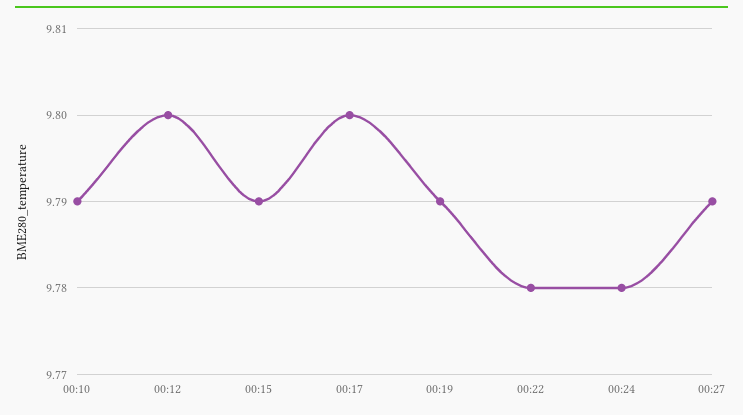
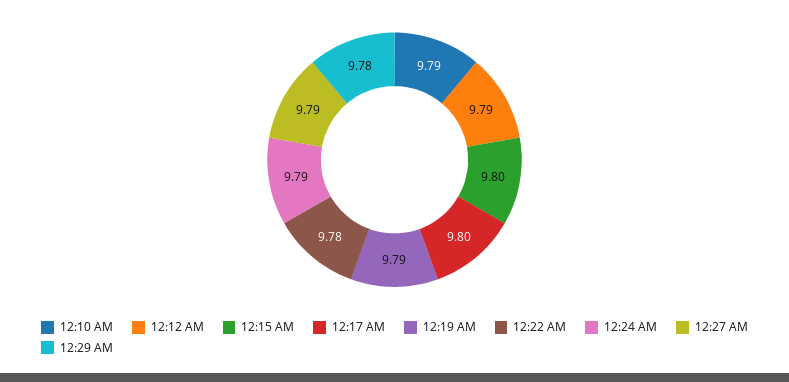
00:12: 9.8 -> 9.79
00:15: 9.79 -> 9.8
00:24: 9.78 -> 9.79
12:29 AM: none -> 9.78

